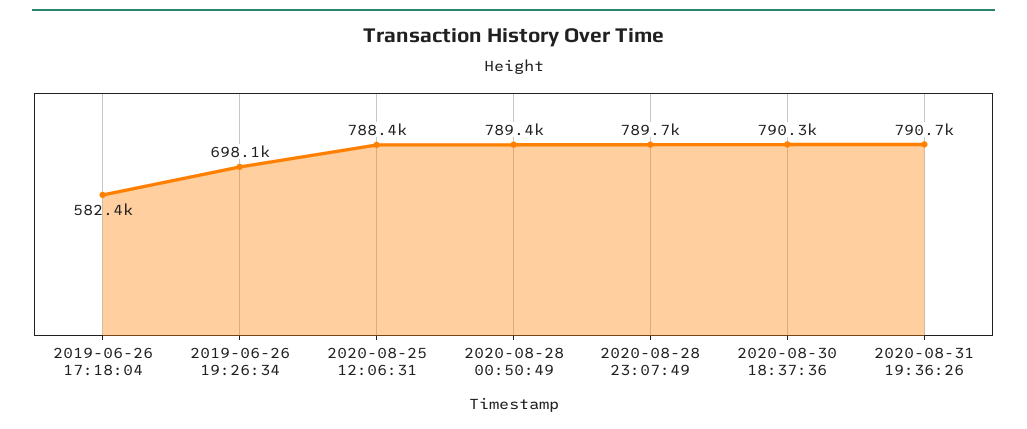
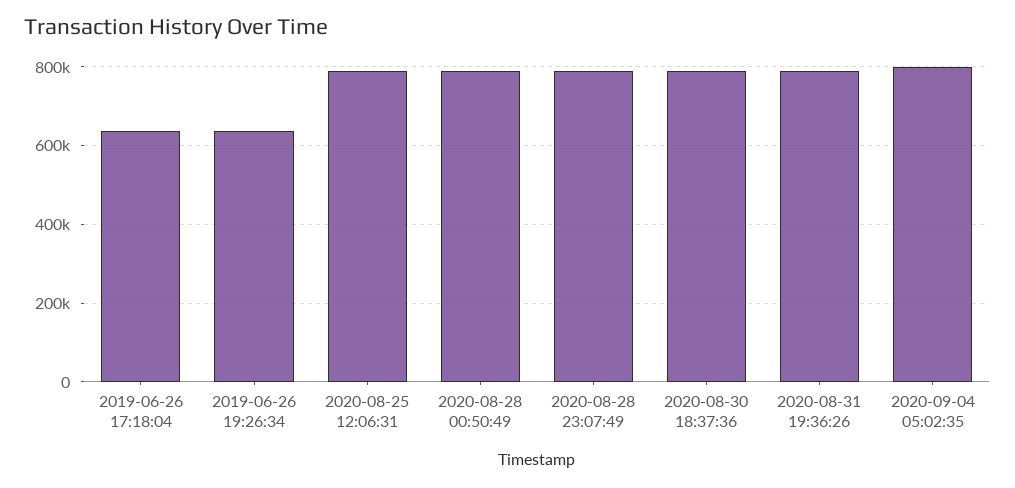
2019-06-26 17:18:04: 582400 -> 640000
2019-06-26 19:26:34: 698100 -> 640000
2020-09-04 05:02:35: none -> 800000

